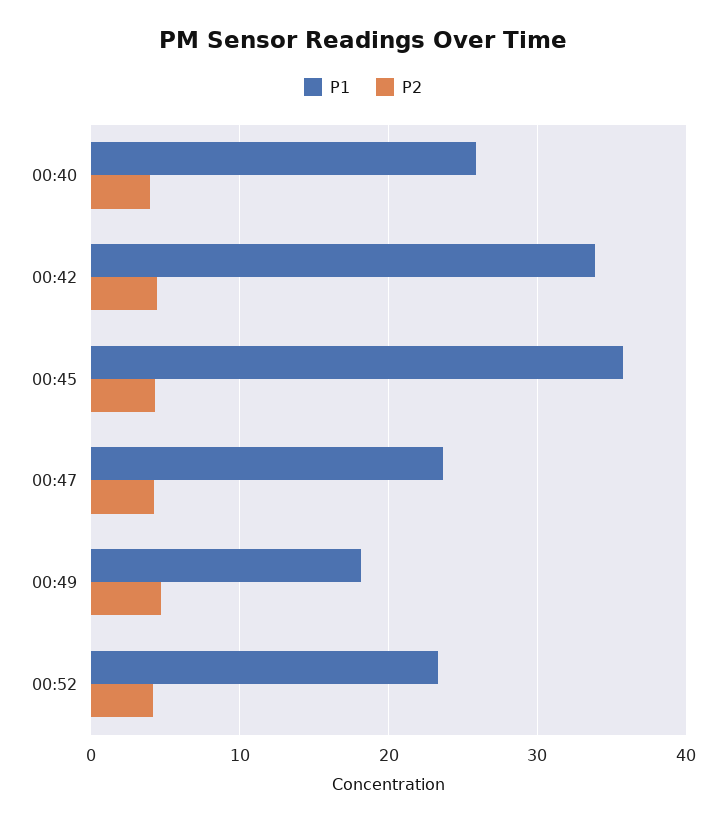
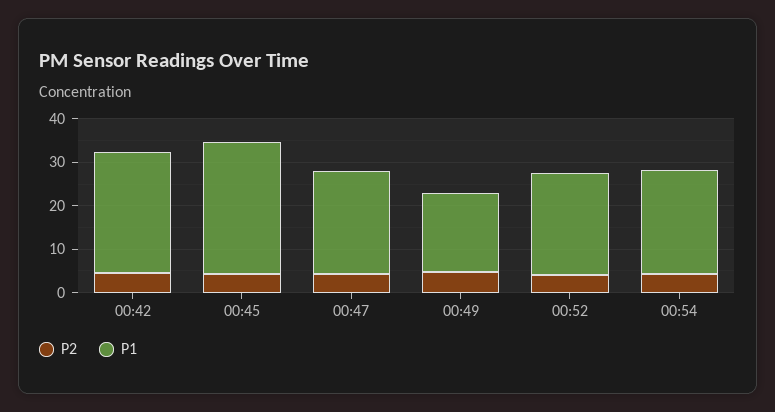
P1, 00:40: 26 -> none
P2, 00:40: 4 -> none
P1, 00:42: 34 -> 28
P1, 00:45: 36 -> 30
P2, 00:54: none -> 4
P1, 00:54: none -> 24

